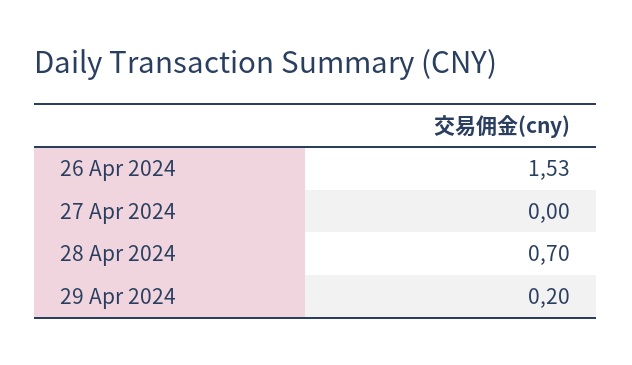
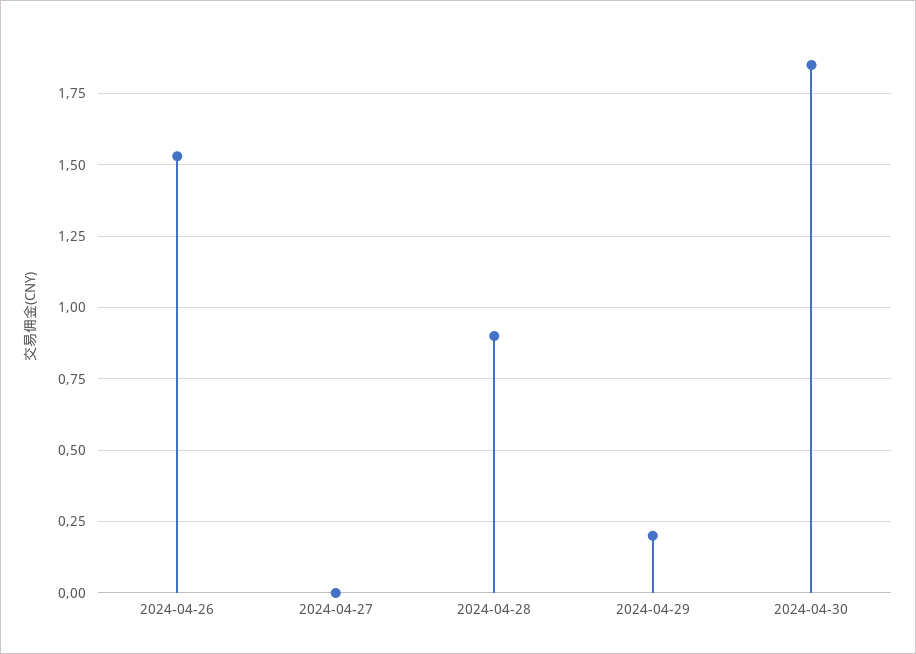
28 Apr 2024: 0.7 -> 0.9
2024-04-30: none -> 1.85

